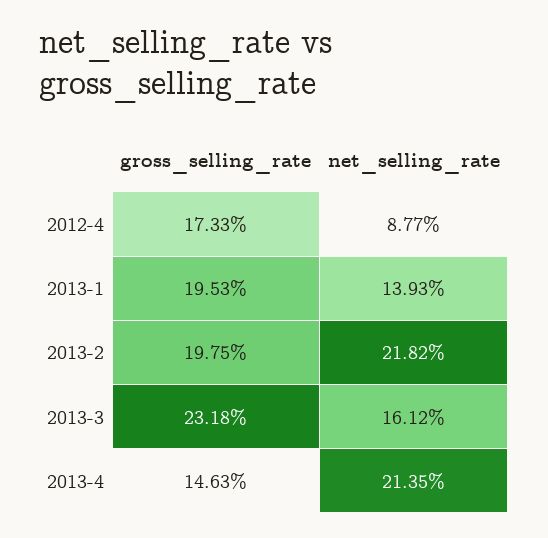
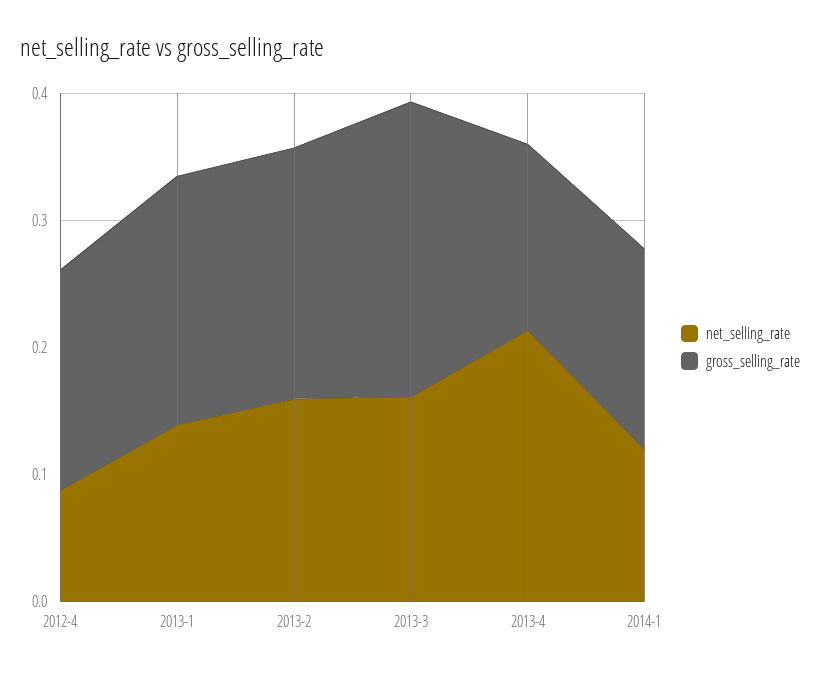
net_selling_rate, 2013-2: 0.2182 -> 0.16
net_selling_rate, 2014-1: none -> 0.12
gross_selling_rate, 2014-1: none -> 0.16

